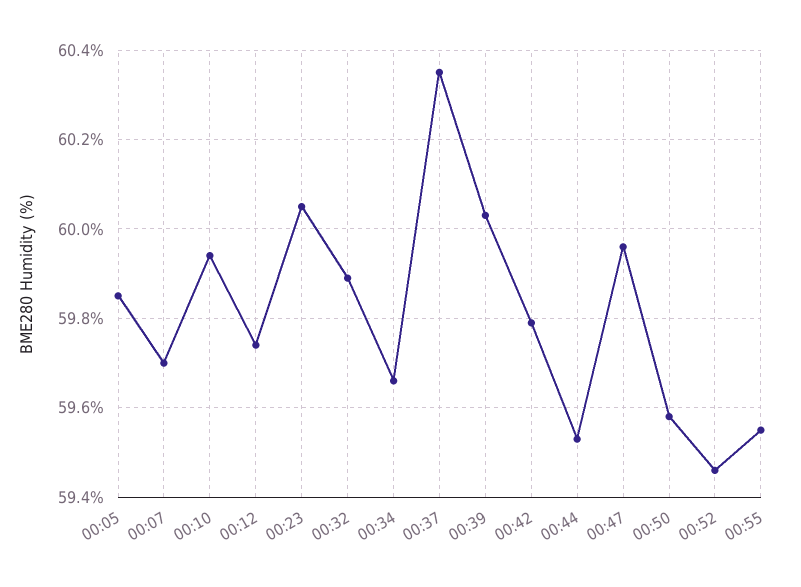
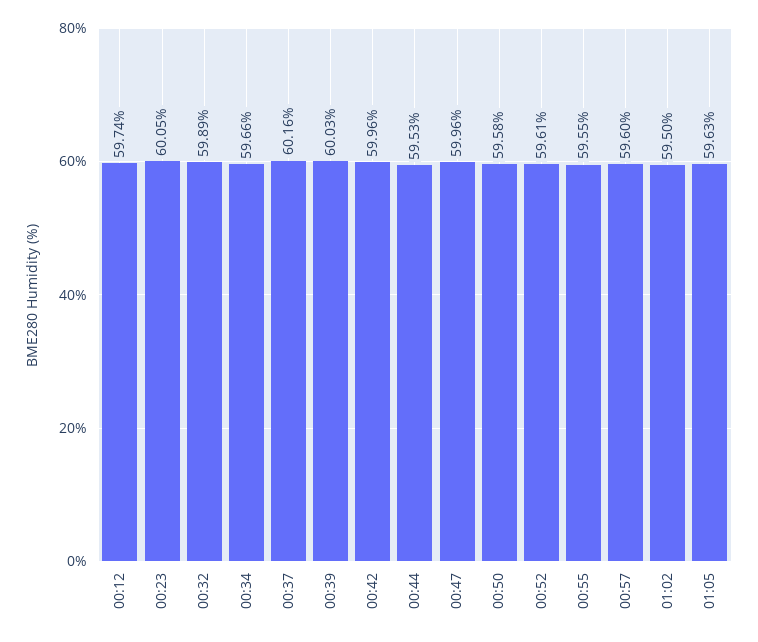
00:05: 59.85 -> none
00:07: 59.7 -> none
00:10: 59.95 -> none
00:37: 60.35 -> 60.16
00:42: 59.8 -> 59.96
00:52: 59.45 -> 59.61
00:57: none -> 59.6
01:02: none -> 59.5
01:05: none -> 59.63

